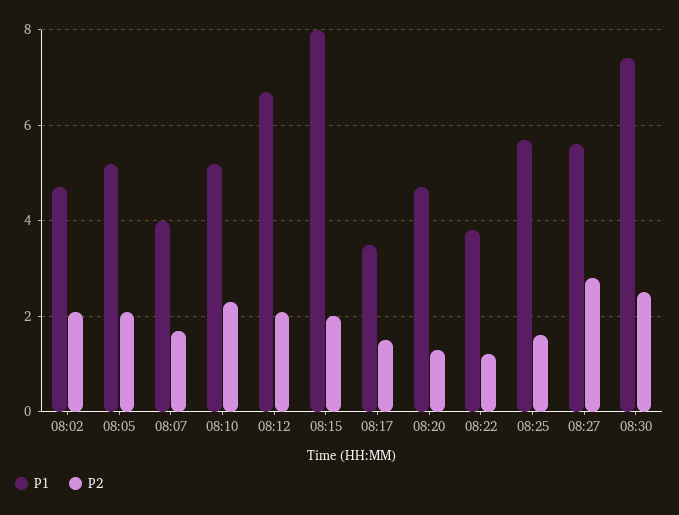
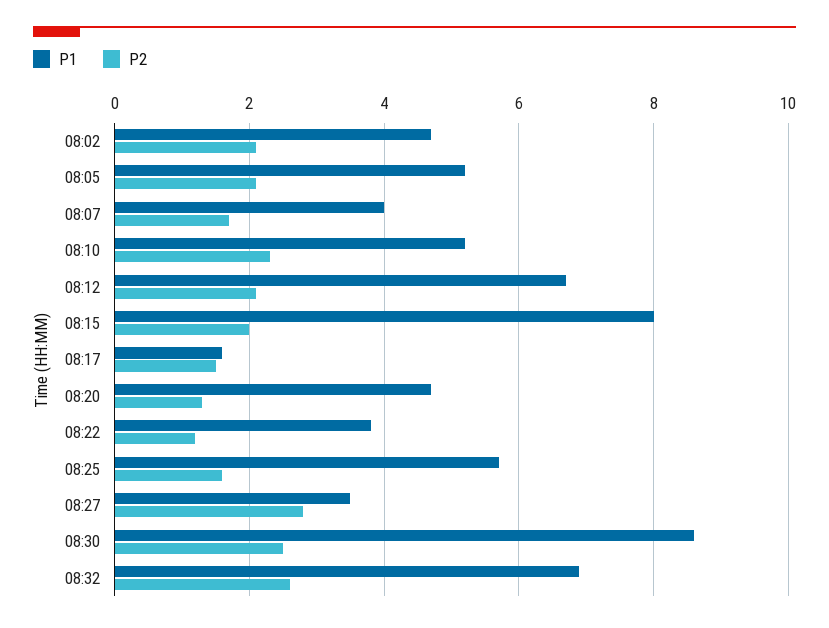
P1, 08:17: 3.5 -> 1.5
P1, 08:27: 5.5 -> 3.5
P1, 08:30: 7.5 -> 8.5
P1, 08:32: none -> 7
P2, 08:32: none -> 2.5

